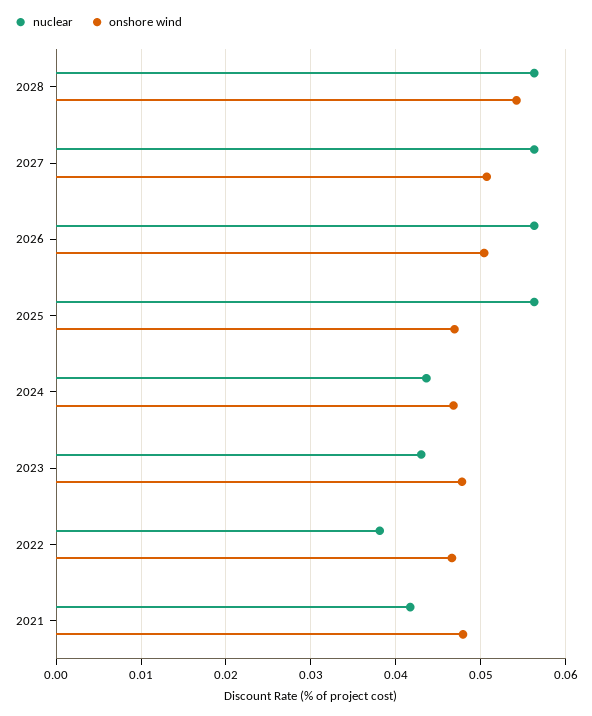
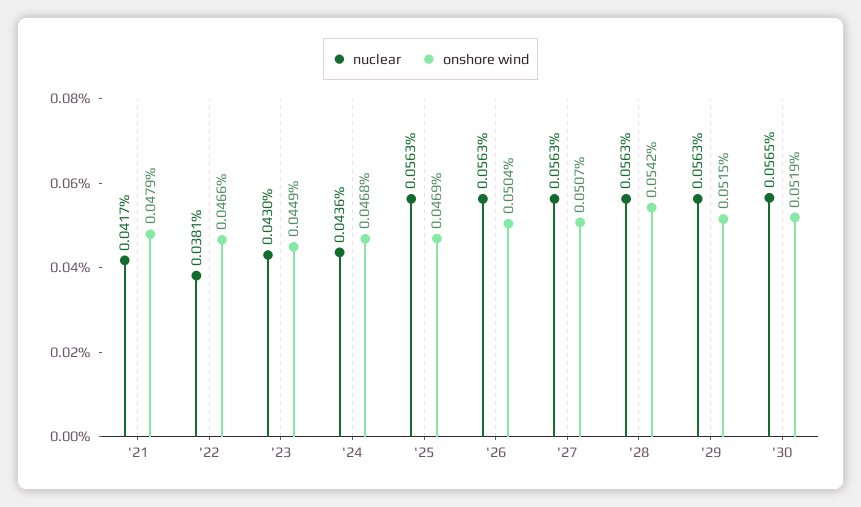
onshore wind, 2023: 0.048 -> 0.0449
nuclear, '29: none -> 0.0563
onshore wind, '29: none -> 0.0515
nuclear, '30: none -> 0.0565
onshore wind, '30: none -> 0.0519

